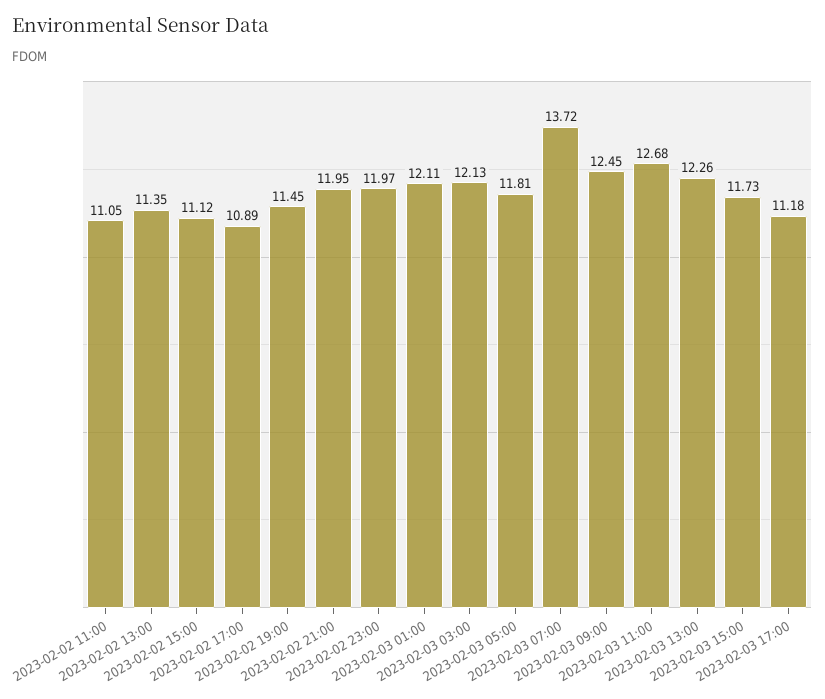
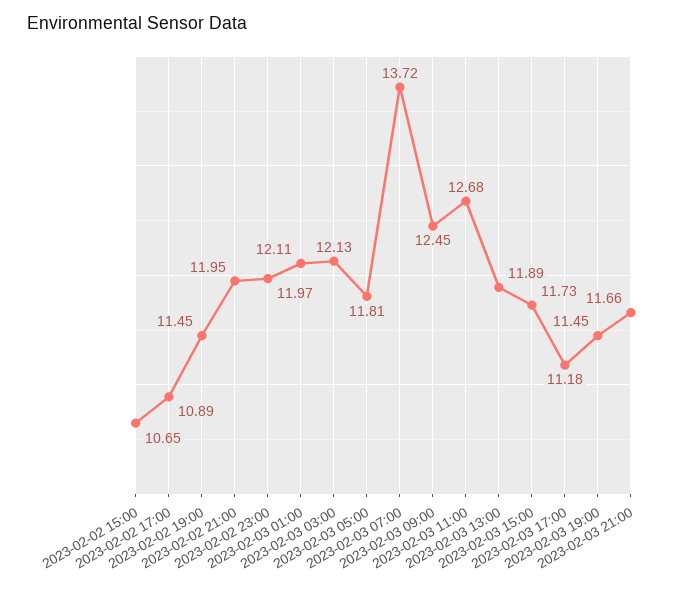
2023-02-02 11:00: 11.05 -> none
2023-02-02 13:00: 11.35 -> none
2023-02-02 15:00: 11.12 -> 10.65
2023-02-03 13:00: 12.26 -> 11.89
2023-02-03 19:00: none -> 11.45
2023-02-03 21:00: none -> 11.66

